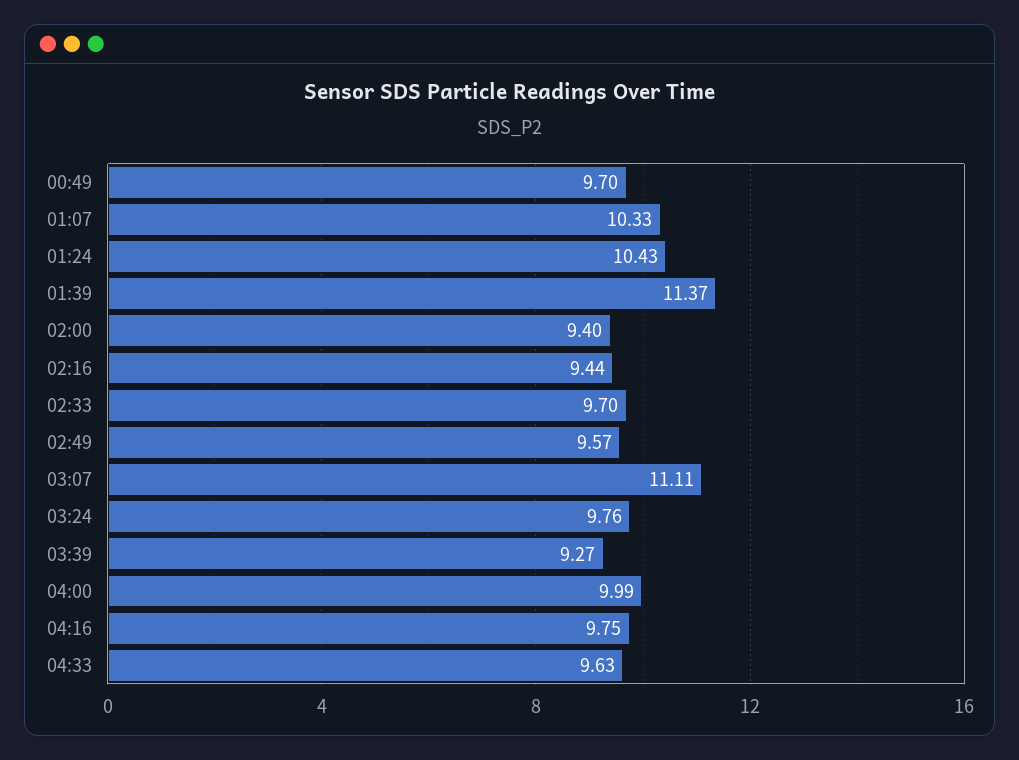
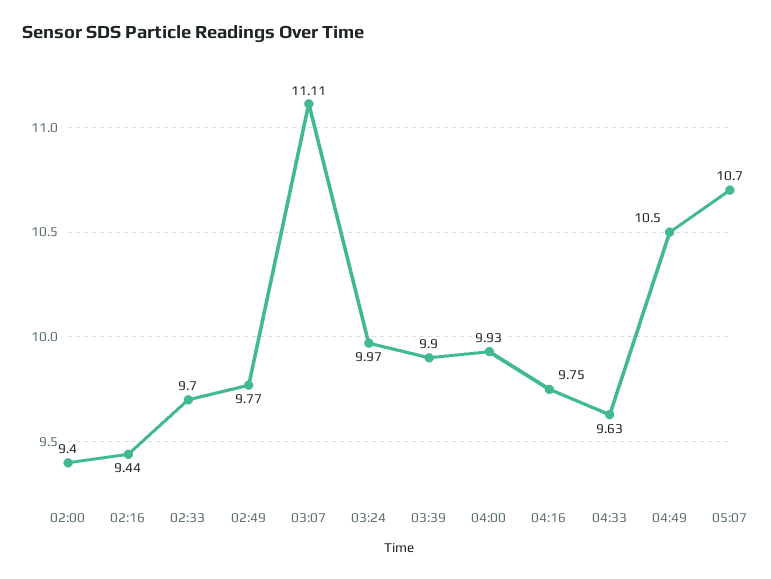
00:49: 9.7 -> none
01:07: 10.33 -> none
01:24: 10.43 -> none
01:39: 11.37 -> none
02:49: 9.57 -> 9.77
03:24: 9.76 -> 9.97
03:39: 9.27 -> 9.9
04:00: 9.99 -> 9.93
04:49: none -> 10.5
05:07: none -> 10.7

